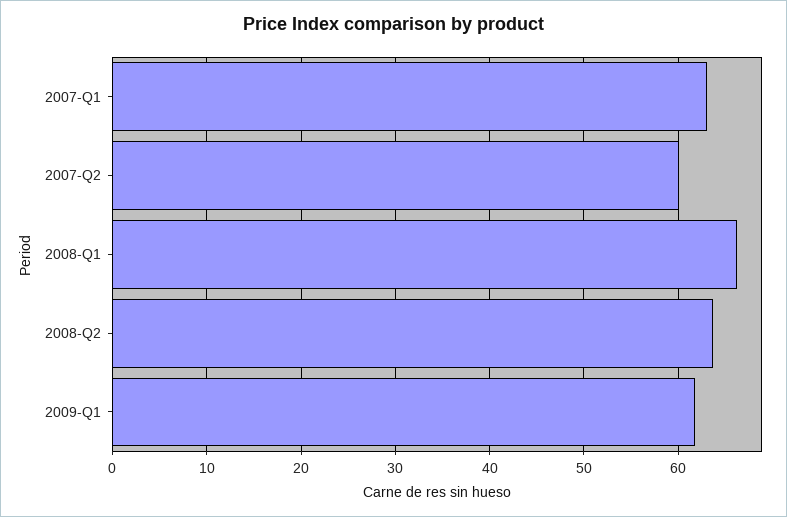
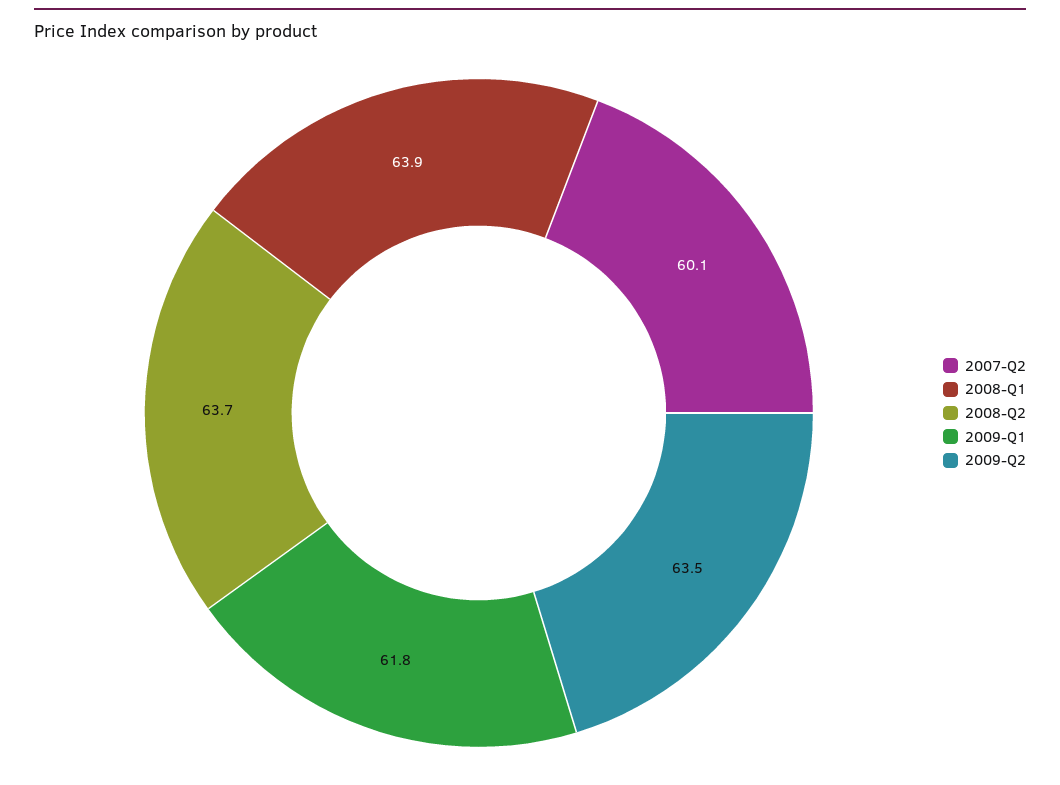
2007-Q1: 63 -> none
2008-Q1: 66 -> 63.9
2009-Q2: none -> 63.5

